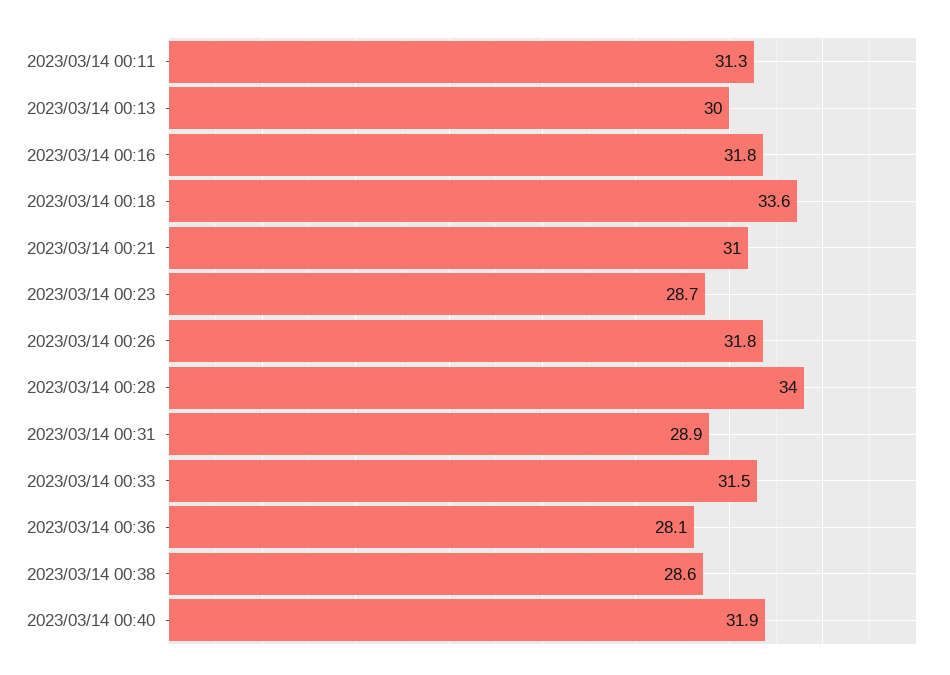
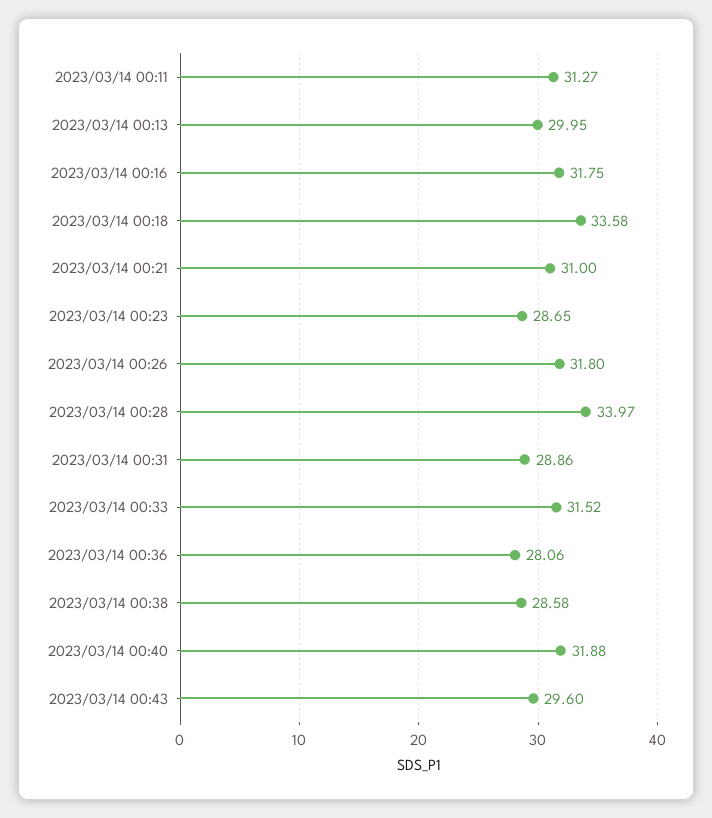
2023/03/14 00:43: none -> 29.6

